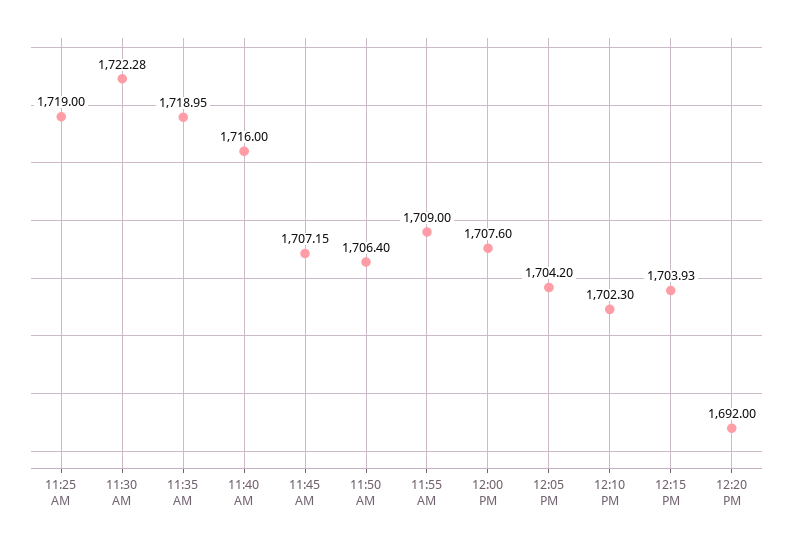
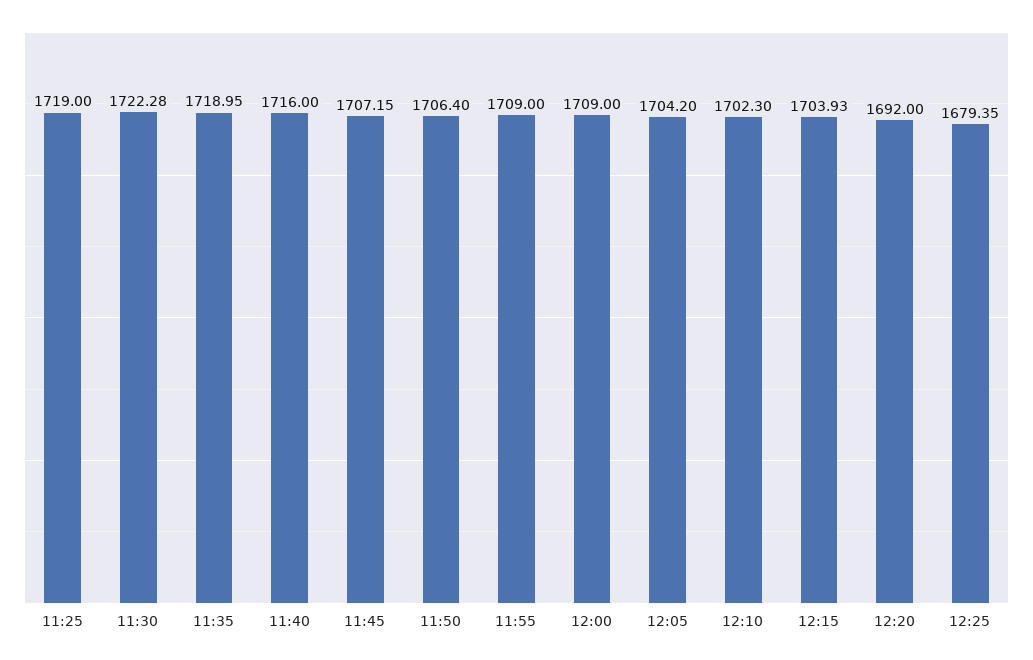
12:00 PM: 1707.6 -> 1709
12:25: none -> 1679.35

